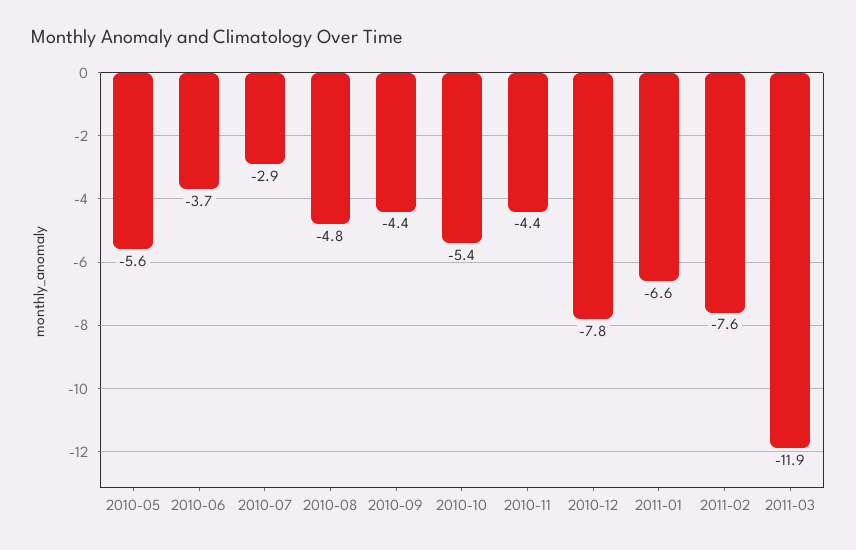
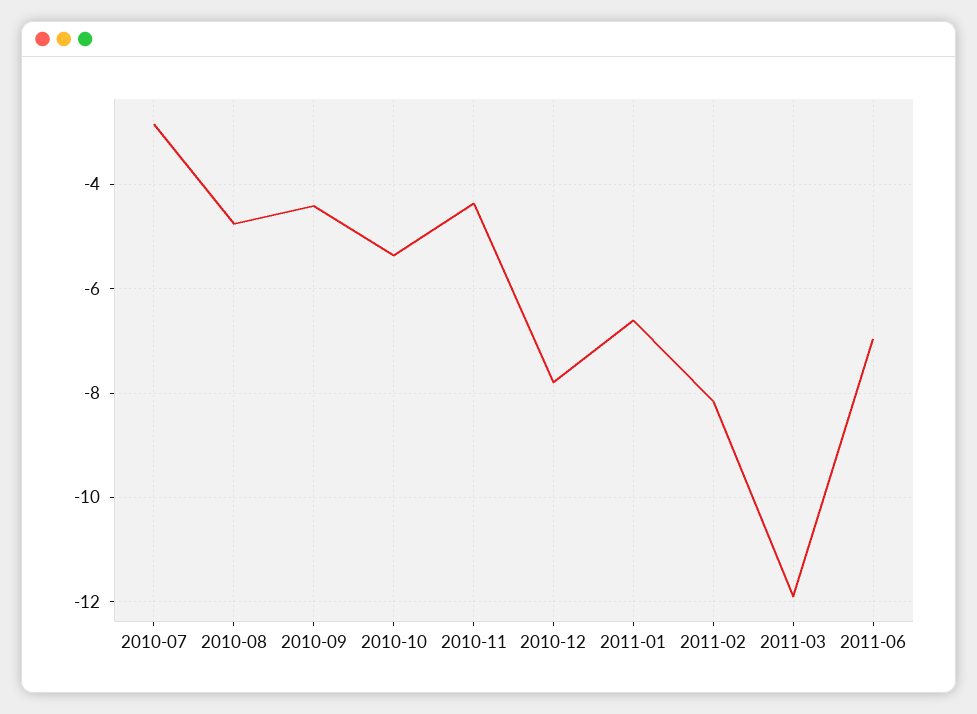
2010-05: -5.6 -> none
2010-06: -3.7 -> none
2011-02: -7.6 -> -8.2
2011-06: none -> -7

